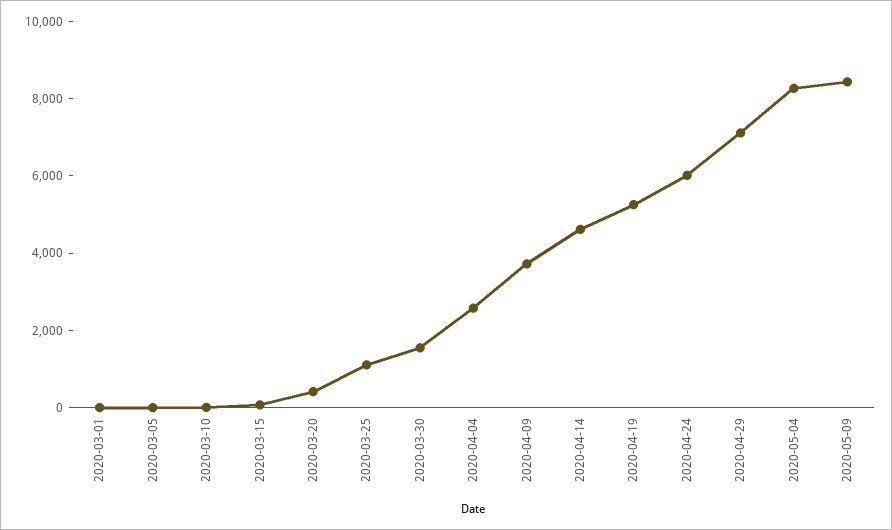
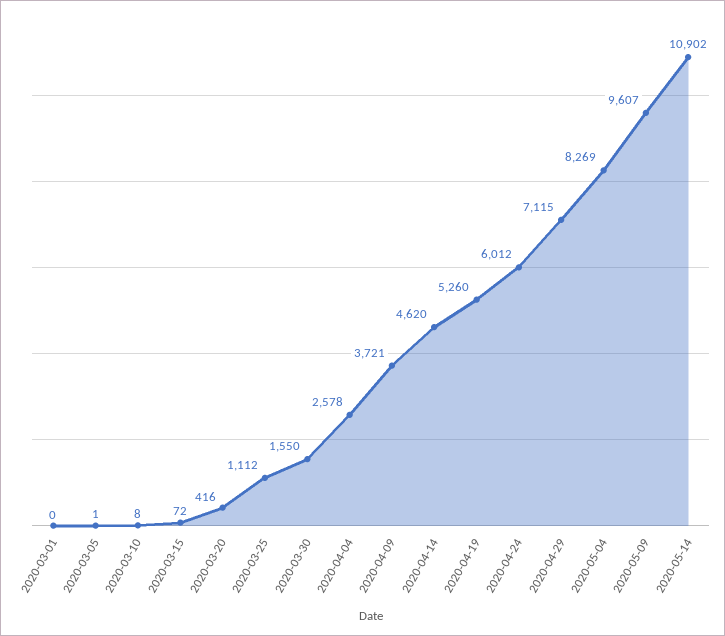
2020-05-09: 8500 -> 9607
2020-05-14: none -> 10902

